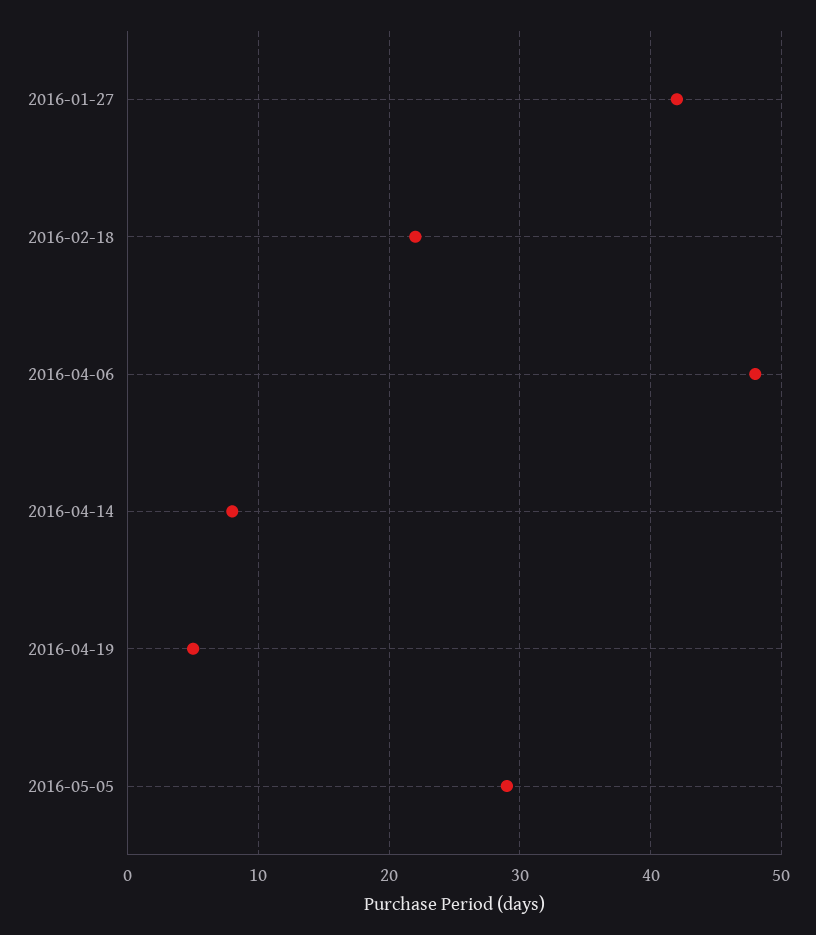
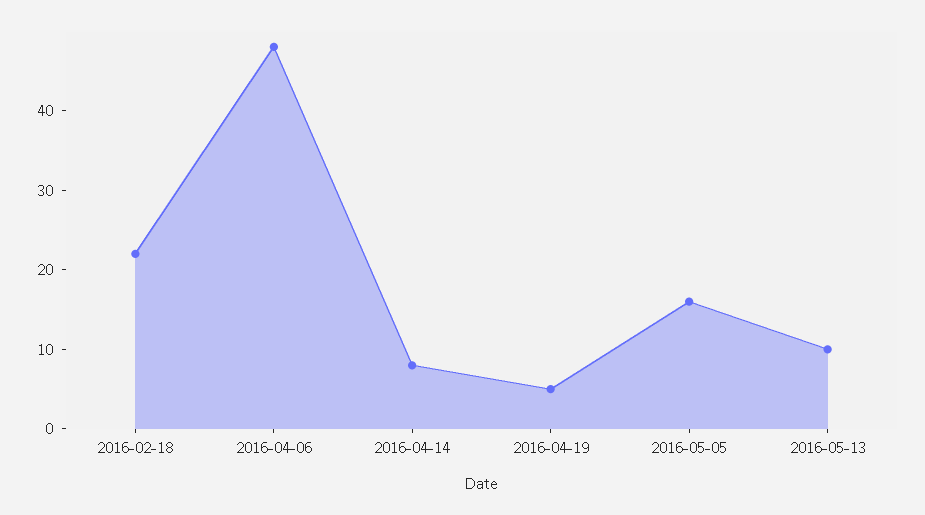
2016-01-27: 42 -> none
2016-05-05: 29 -> 15
2016-05-13: none -> 10

